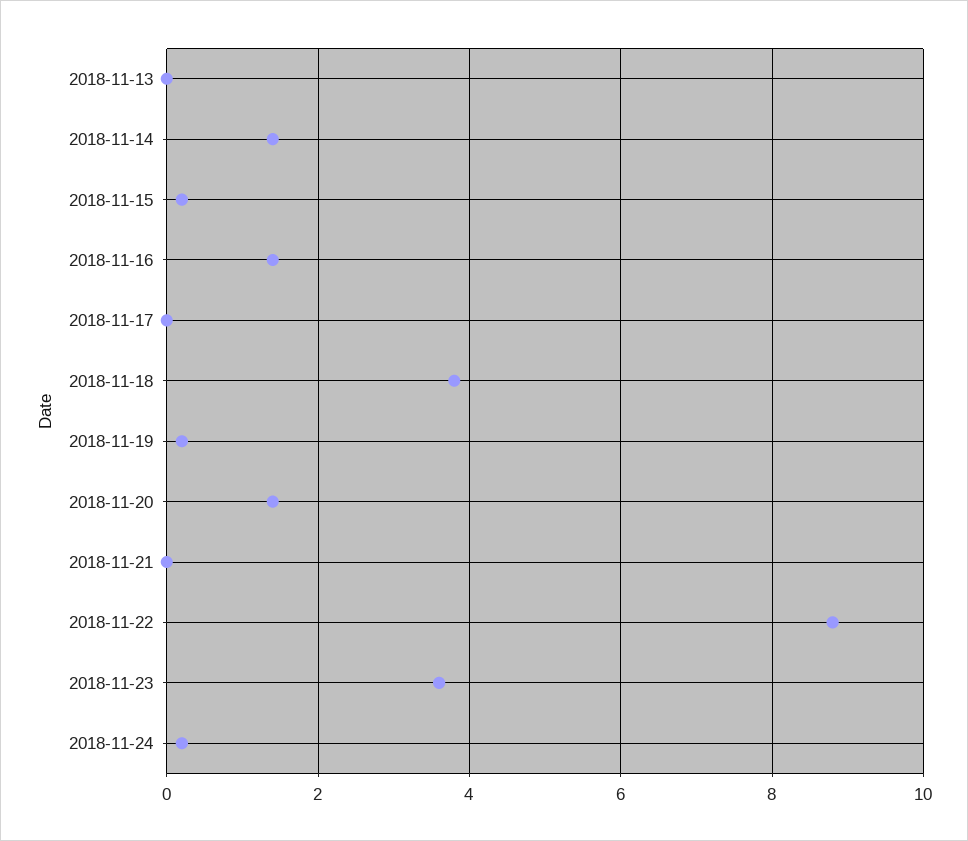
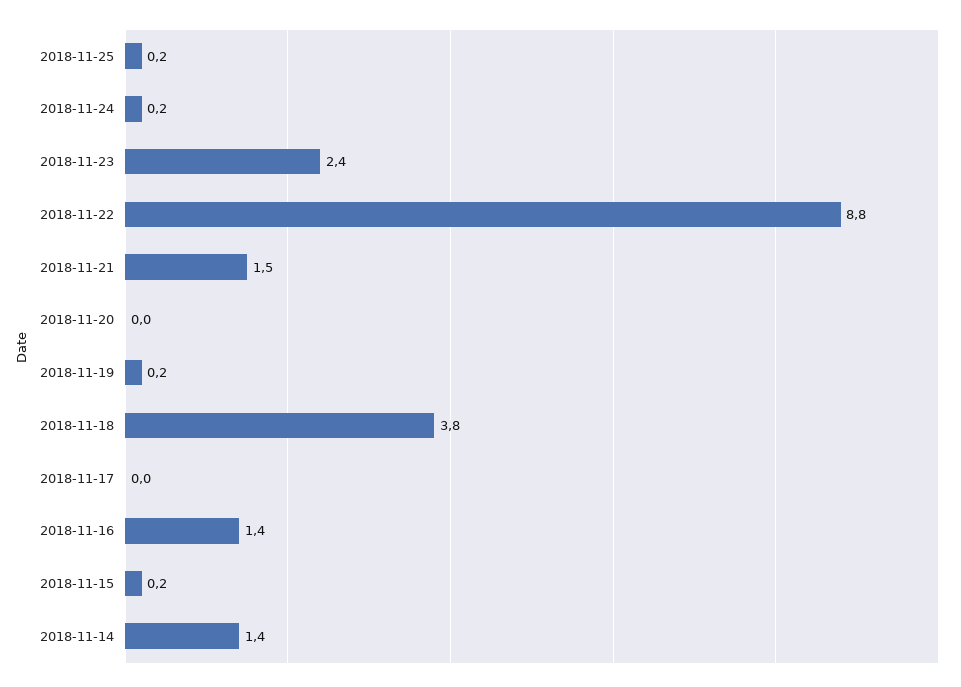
2018-11-13: 0 -> none
2018-11-20: 1.5 -> 0
2018-11-21: 0 -> 1.5
2018-11-23: 3.5 -> 2.4
2018-11-25: none -> 0.2

